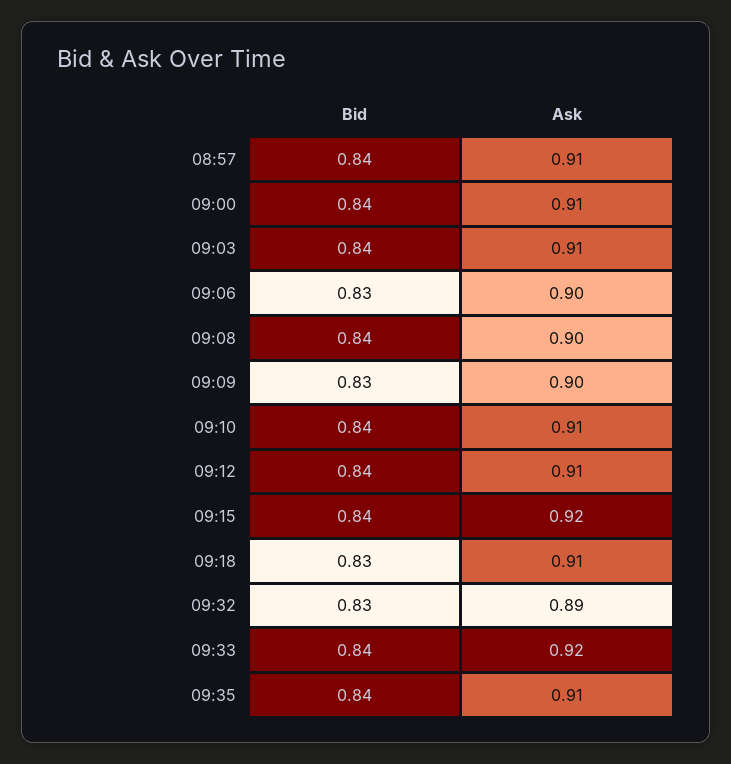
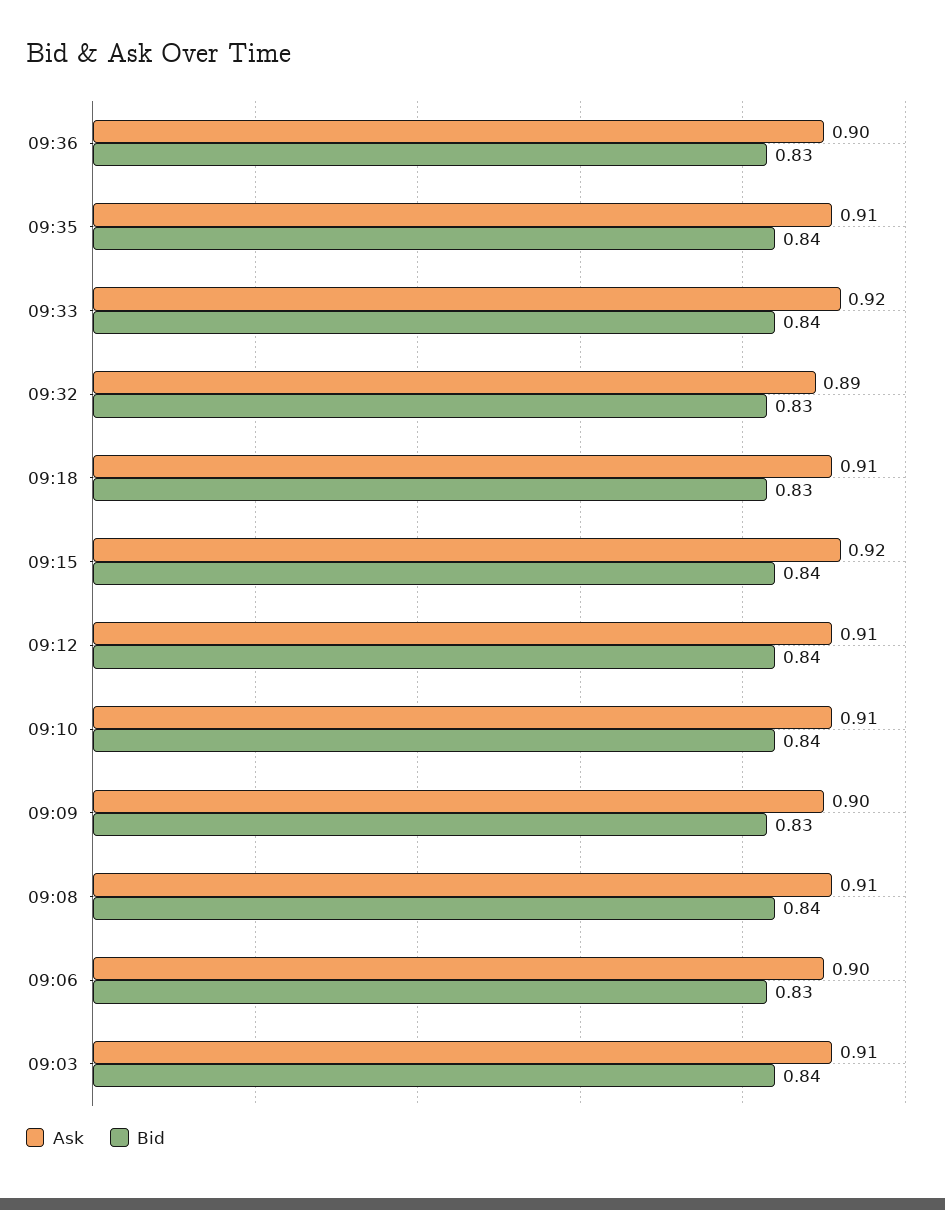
Bid, 08:57: 0.84 -> none
Ask, 08:57: 0.91 -> none
Bid, 09:00: 0.84 -> none
Ask, 09:00: 0.91 -> none
Ask, 09:08: 0.9 -> 0.91
Ask, 09:36: none -> 0.9
Bid, 09:36: none -> 0.83

